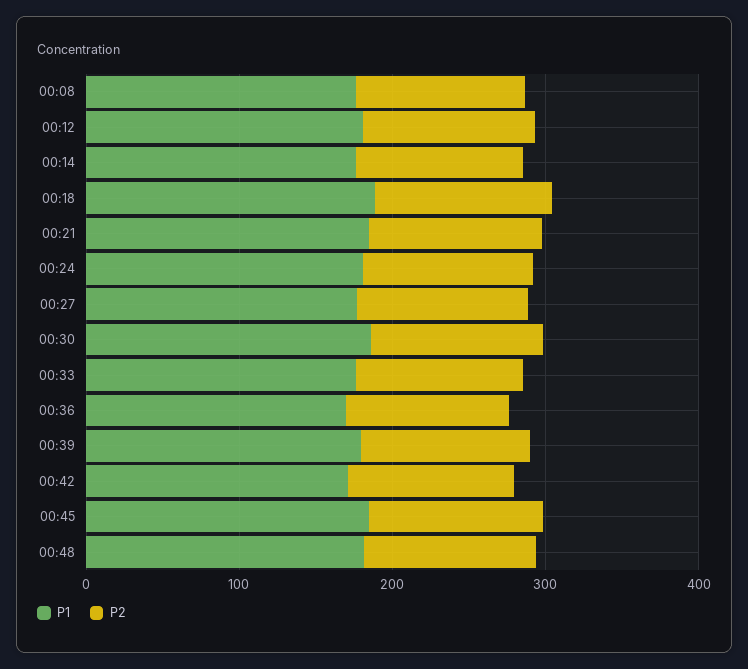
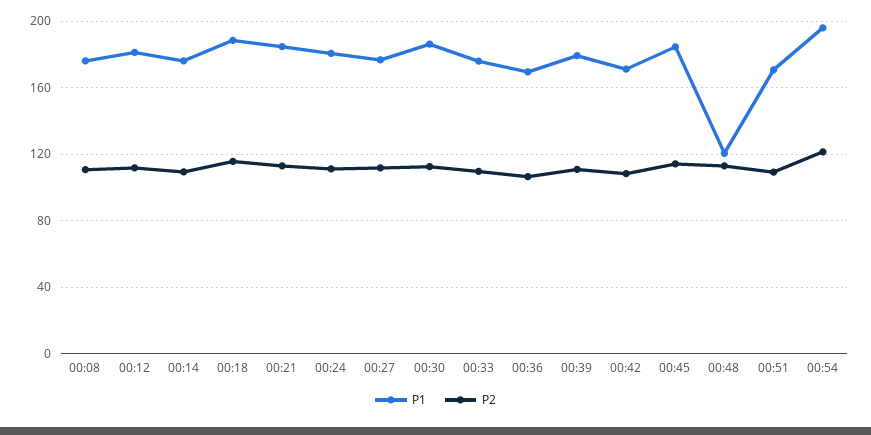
P1, 00:48: 180 -> 120
P1, 00:51: none -> 170
P2, 00:51: none -> 110
P1, 00:54: none -> 195
P2, 00:54: none -> 120

